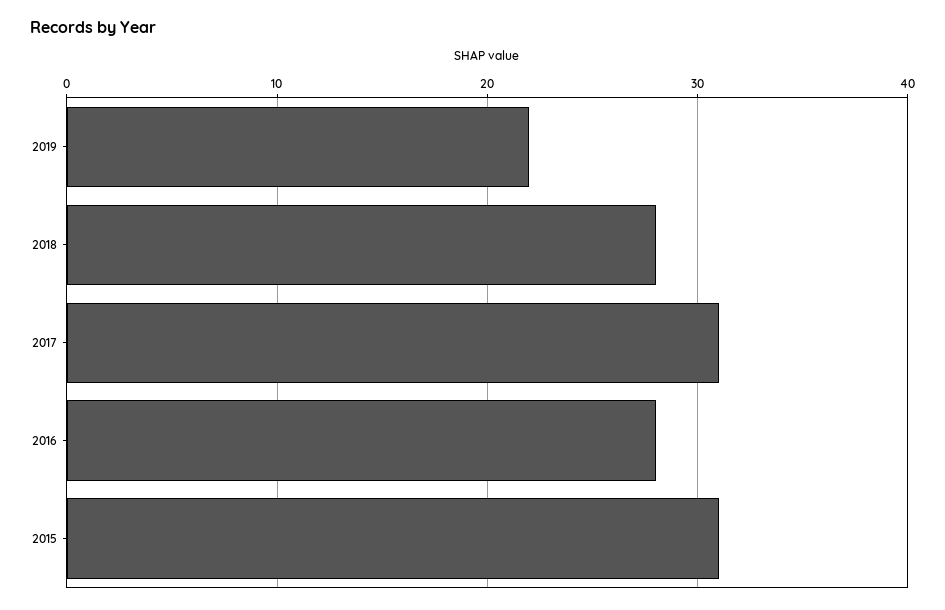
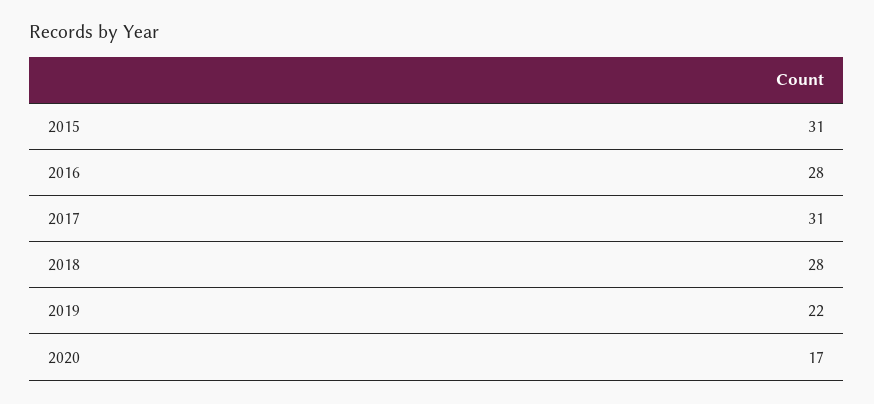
2020: none -> 17

